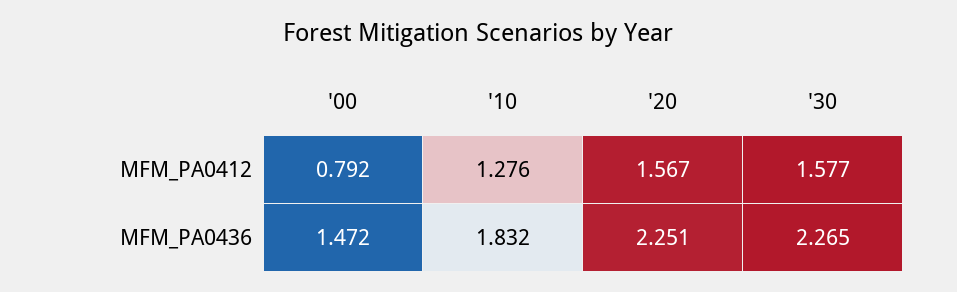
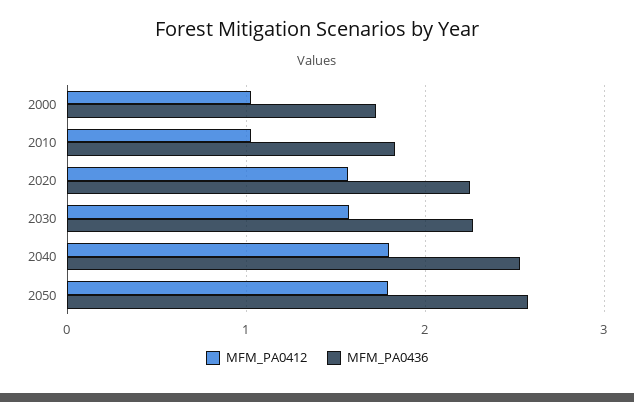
MFM_PA0412, '00: 0.792 -> 1
MFM_PA0412, '10: 1.276 -> 1
MFM_PA0436, '00: 1.472 -> 1.7
MFM_PA0412, 2040: none -> 1.8
MFM_PA0436, 2040: none -> 2.5
MFM_PA0412, 2050: none -> 1.8
MFM_PA0436, 2050: none -> 2.6

